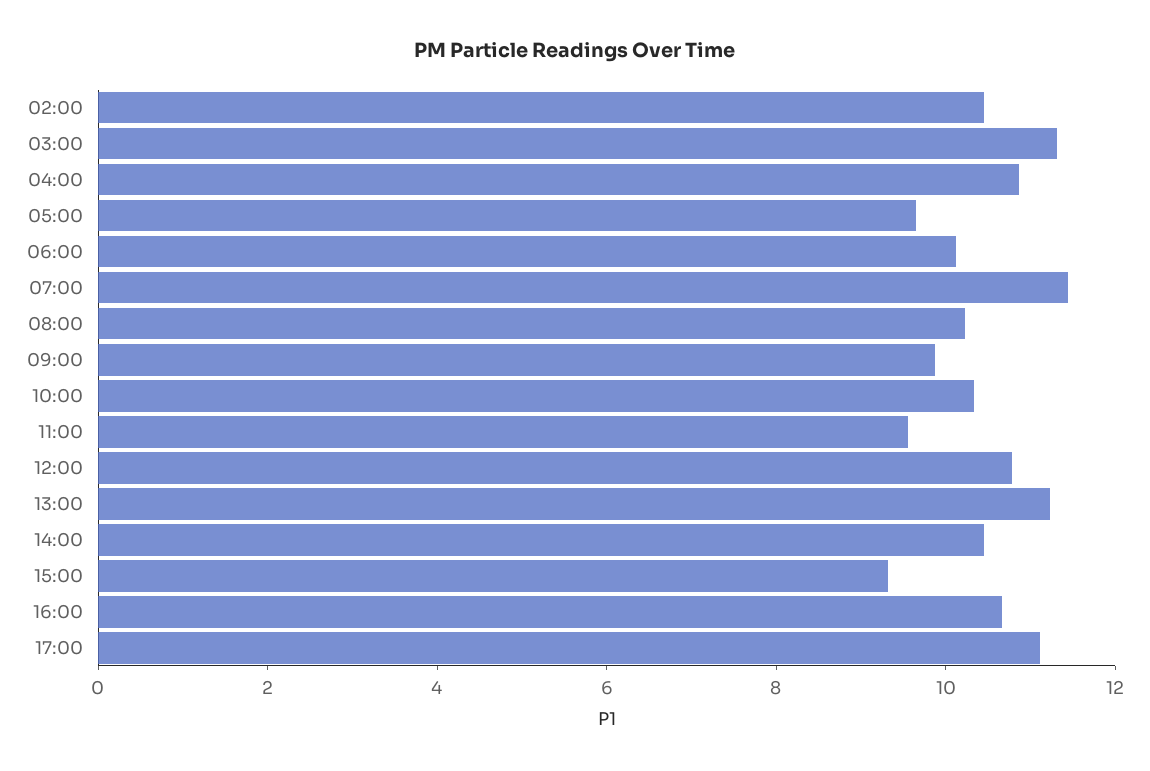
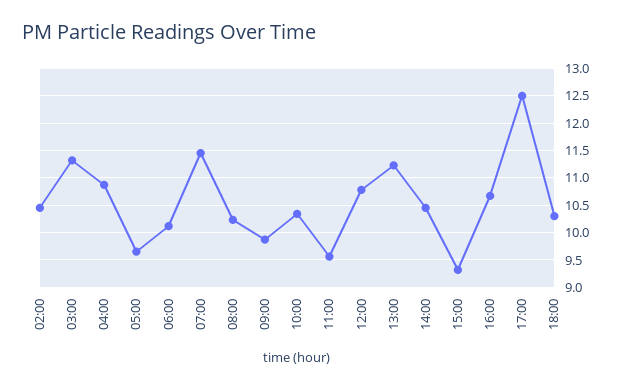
17:00: 11 -> 12.5
18:00: none -> 10.25

